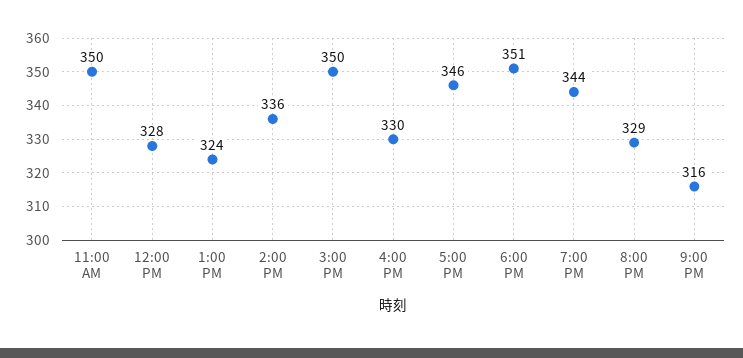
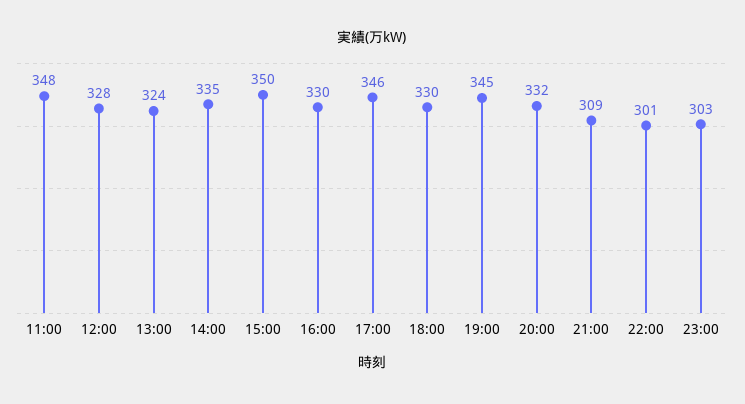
11:00 AM: 350 -> 348
2:00 PM: 336 -> 335
6:00 PM: 351 -> 330
7:00 PM: 344 -> 345
8:00 PM: 329 -> 332
9:00 PM: 316 -> 309
22:00: none -> 301
23:00: none -> 303

